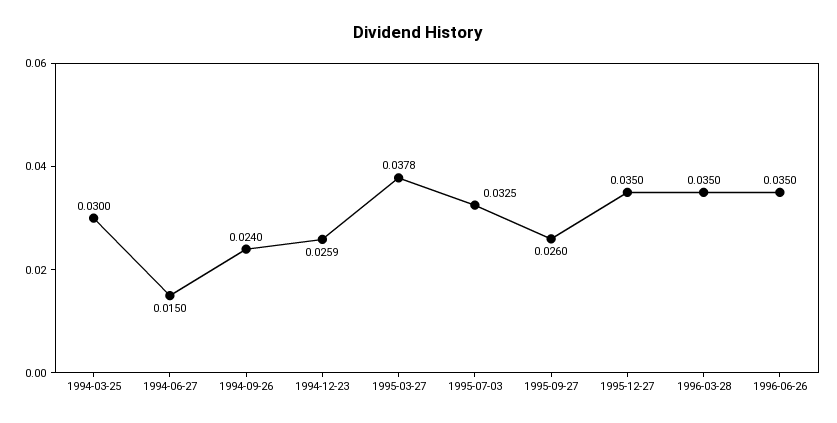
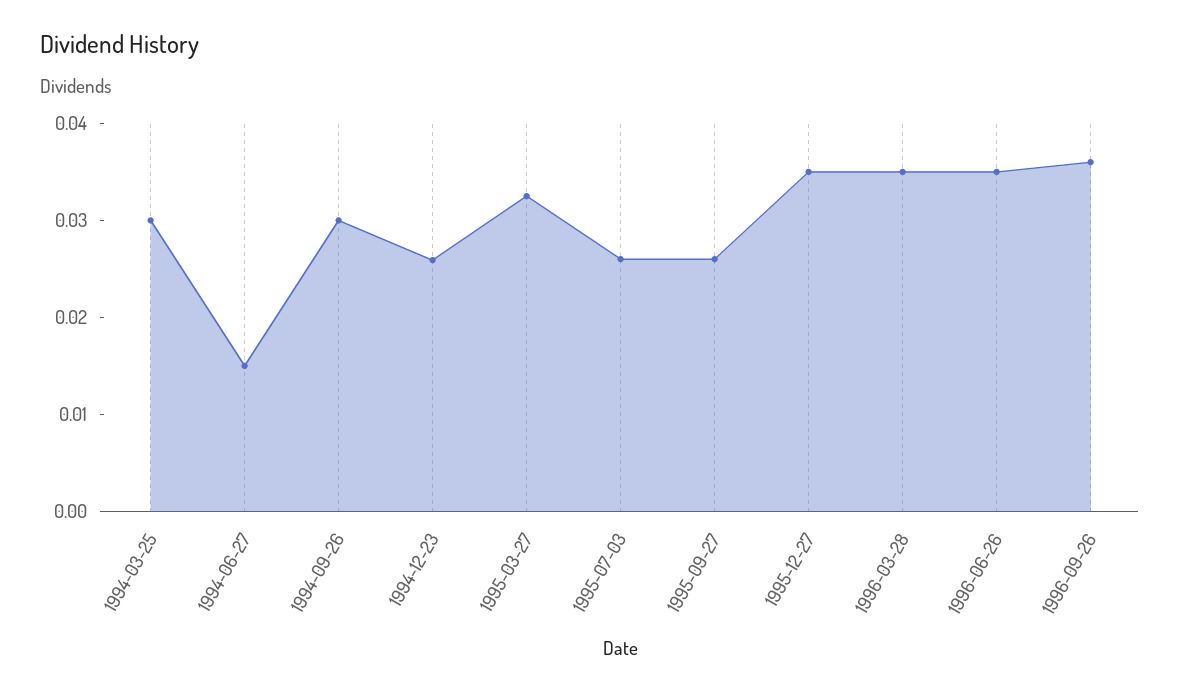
1994-09-26: 0.024 -> 0.03
1995-03-27: 0.0378 -> 0.032
1995-07-03: 0.0325 -> 0.026
1996-09-26: none -> 0.036

